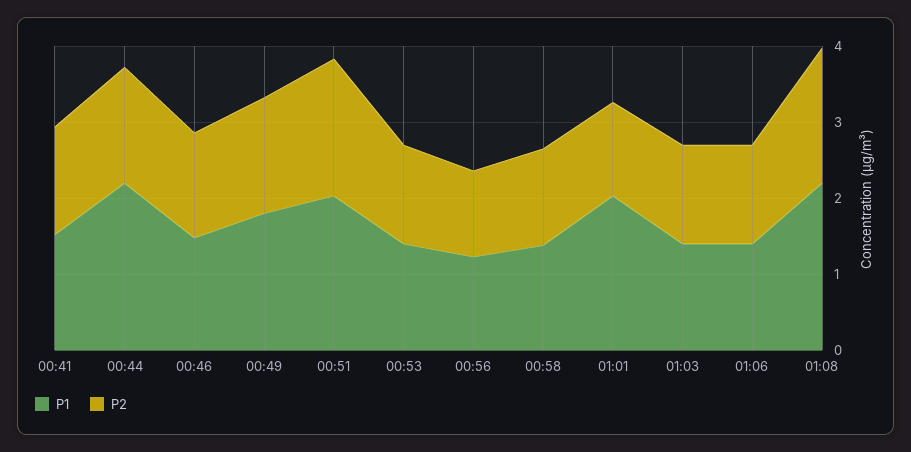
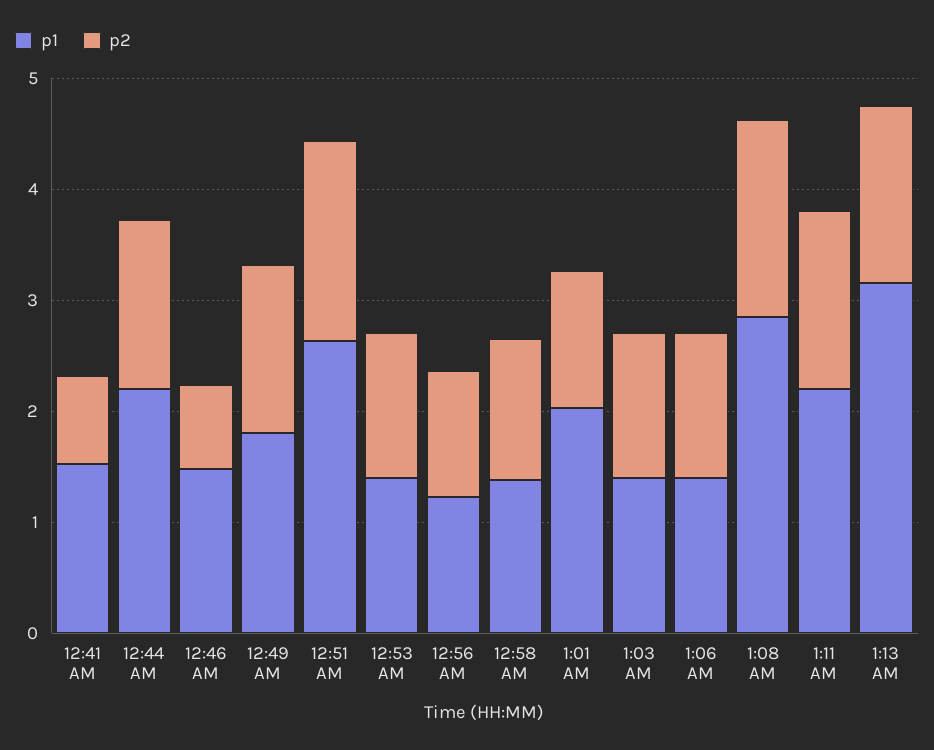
P2, 00:41: 1.4 -> 0.8
P2, 00:46: 1.4 -> 0.8
P1, 00:51: 2 -> 2.6
P1, 01:08: 2.2 -> 2.8
P1, 1:11 AM: none -> 2.2
P2, 1:11 AM: none -> 1.6
P1, 1:13 AM: none -> 3.2
P2, 1:13 AM: none -> 1.6

